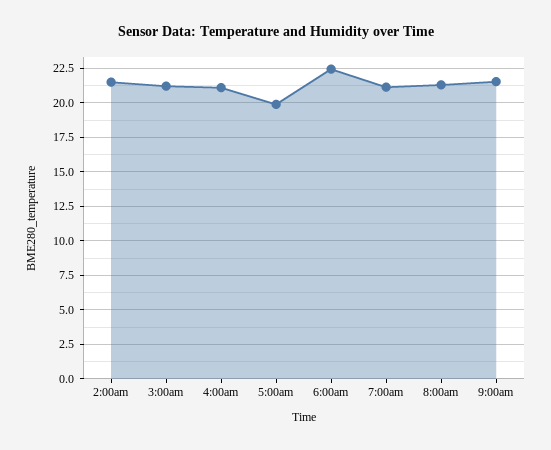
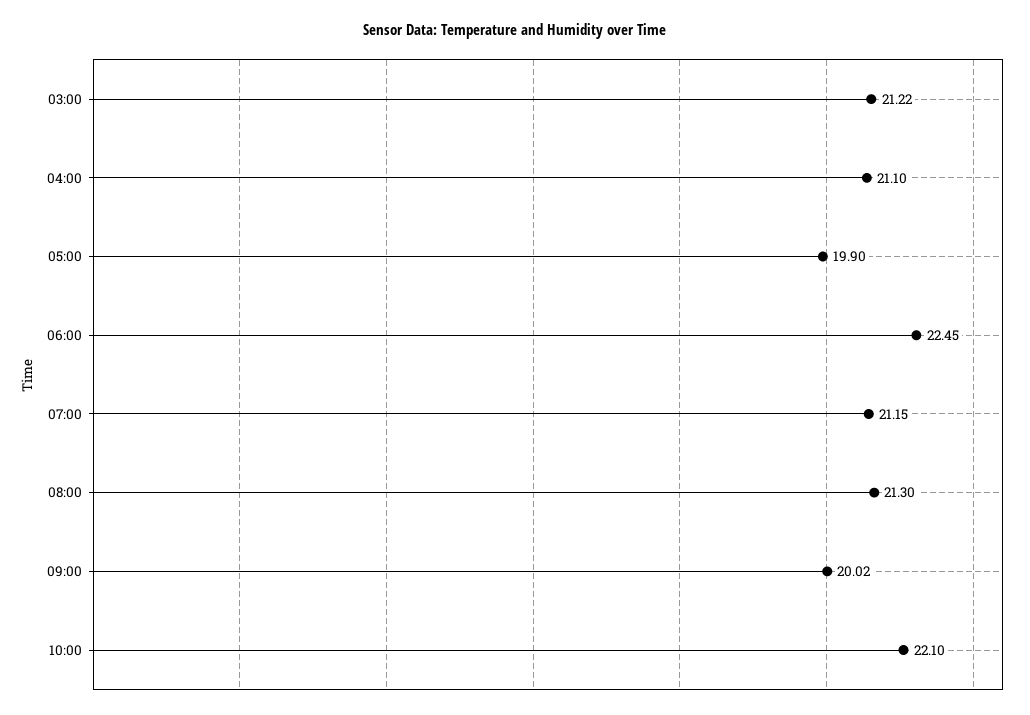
2:00am: 21.5 -> none
9:00am: 21.5 -> 20.02
10:00: none -> 22.1

